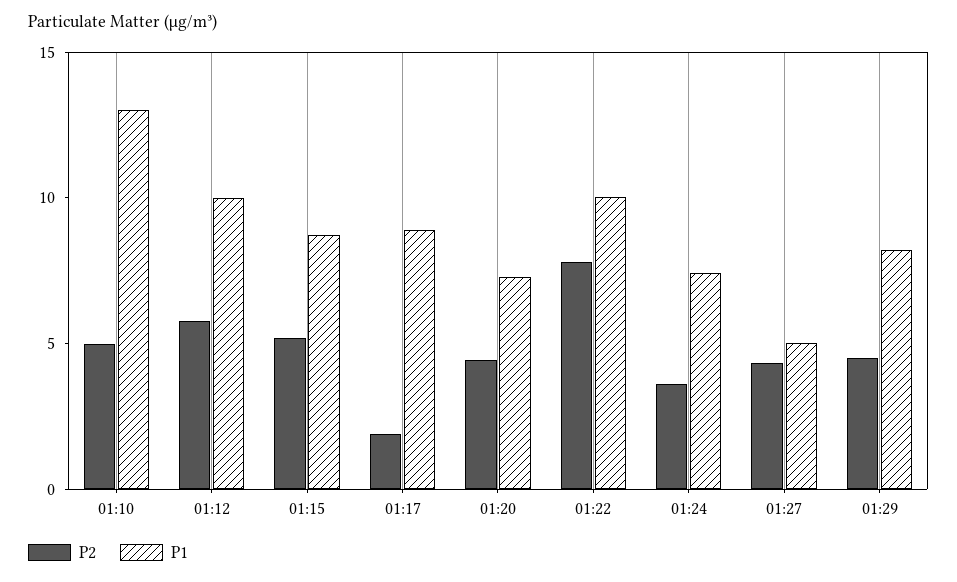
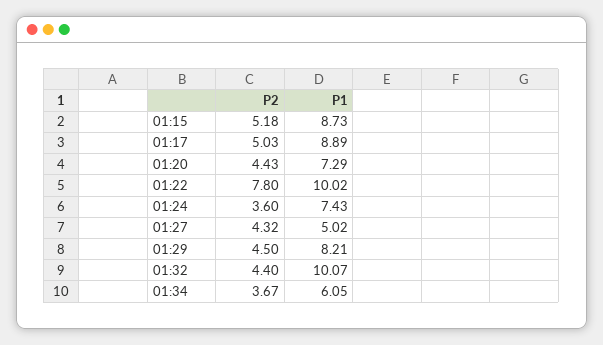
P2, 01:10: 5 -> none
P1, 01:10: 13 -> none
P2, 01:12: 6 -> none
P1, 01:12: 10 -> none
P2, 01:17: 2 -> 5.03
P2, 01:32: none -> 4.4
P1, 01:32: none -> 10.07
P2, 01:34: none -> 3.67
P1, 01:34: none -> 6.05

